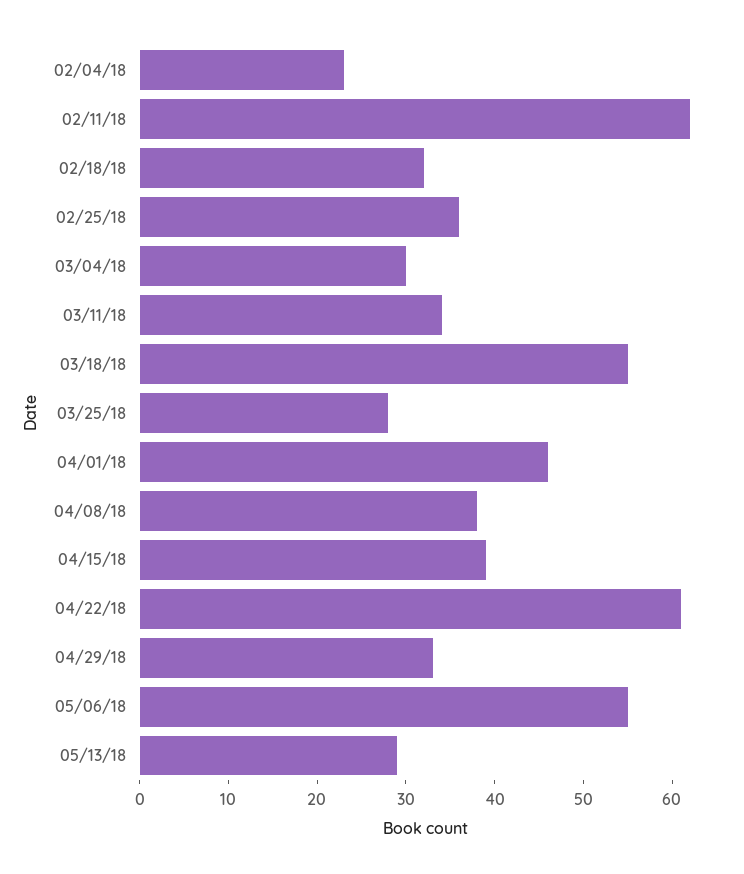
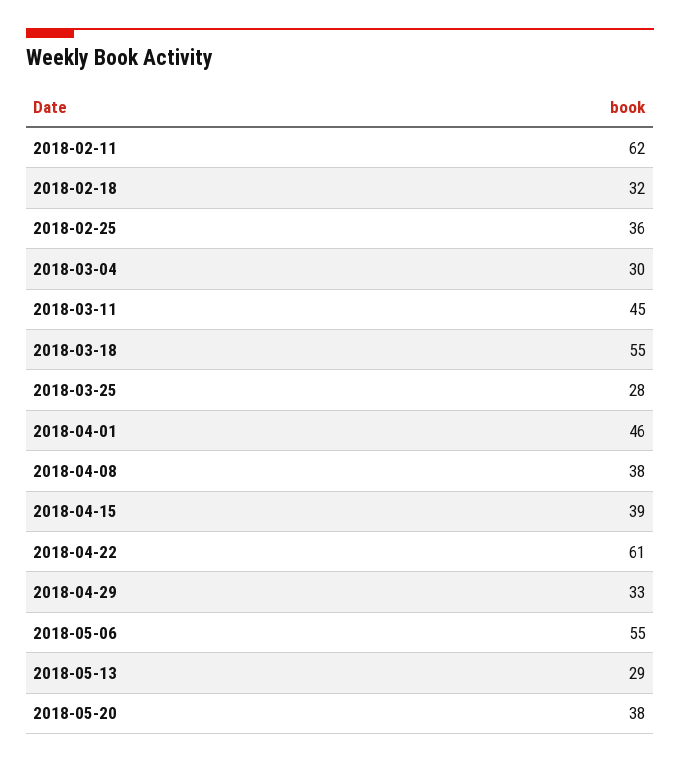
02/04/18: 23 -> none
03/11/18: 34 -> 45
2018-05-20: none -> 38

